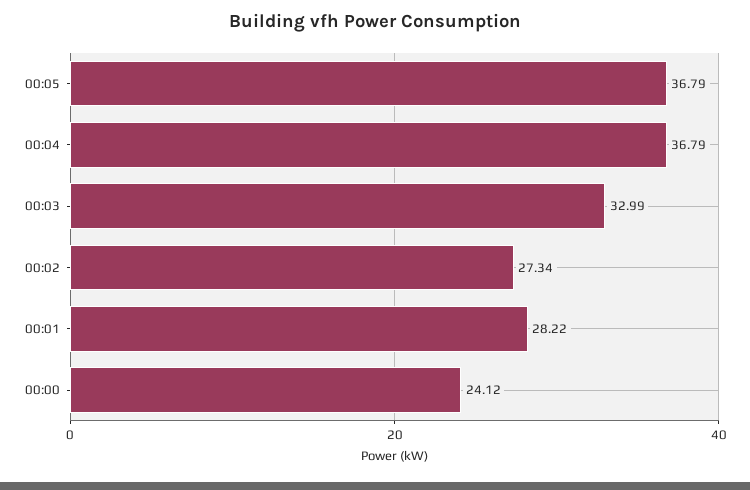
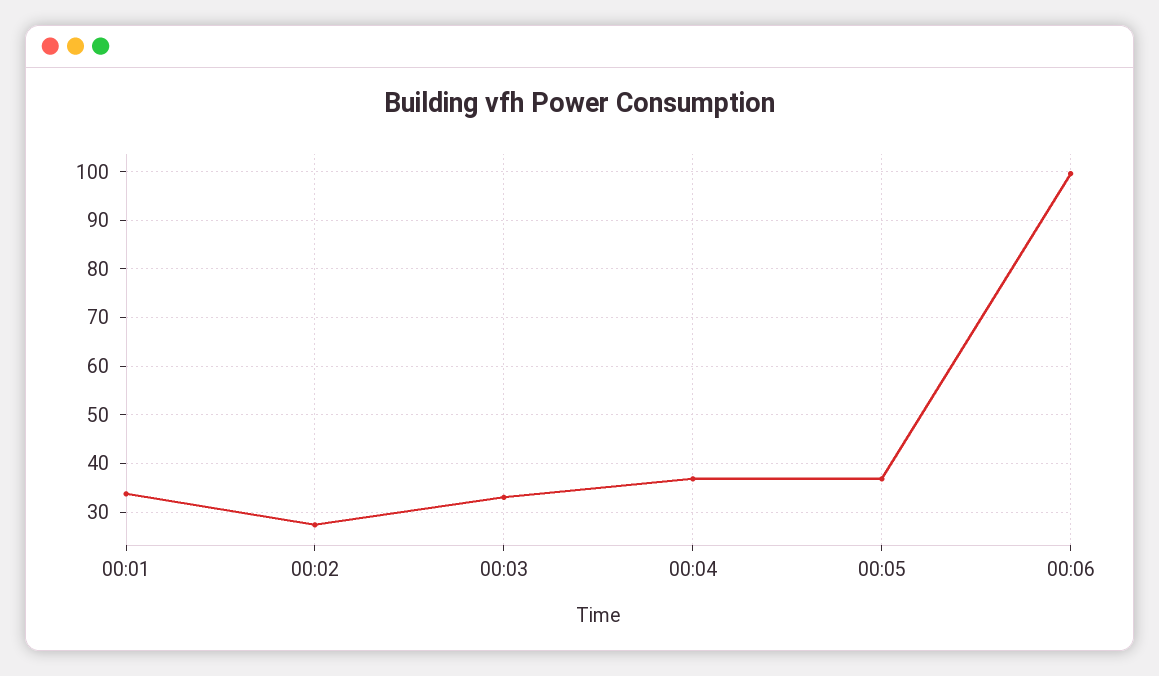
00:01: 28.22 -> 34
00:00: 24.12 -> none
00:06: none -> 100

